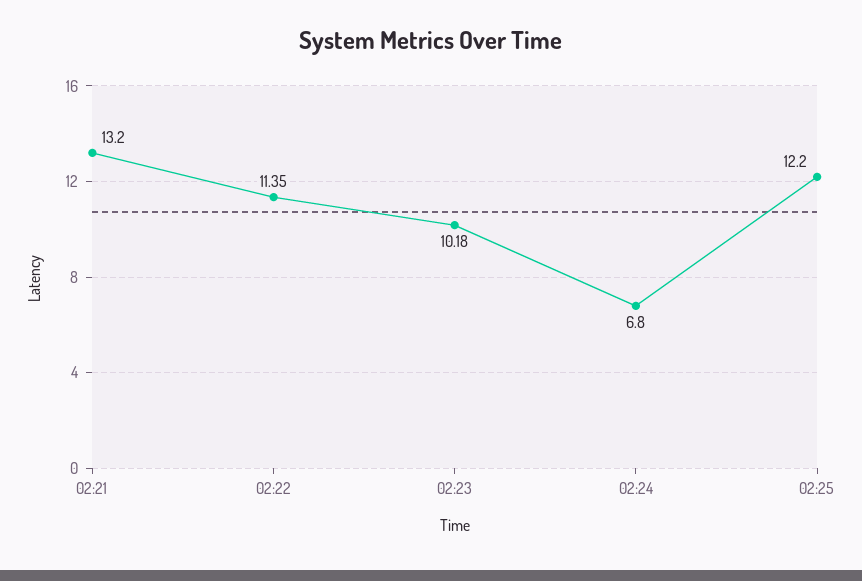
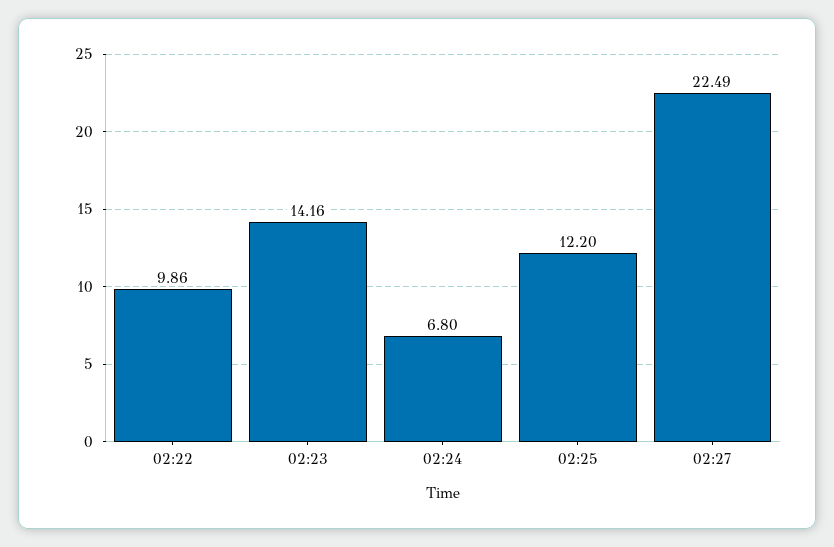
02:21: 13.2 -> none
02:22: 11.35 -> 9.86
02:23: 10.18 -> 14.16
02:27: none -> 22.49

